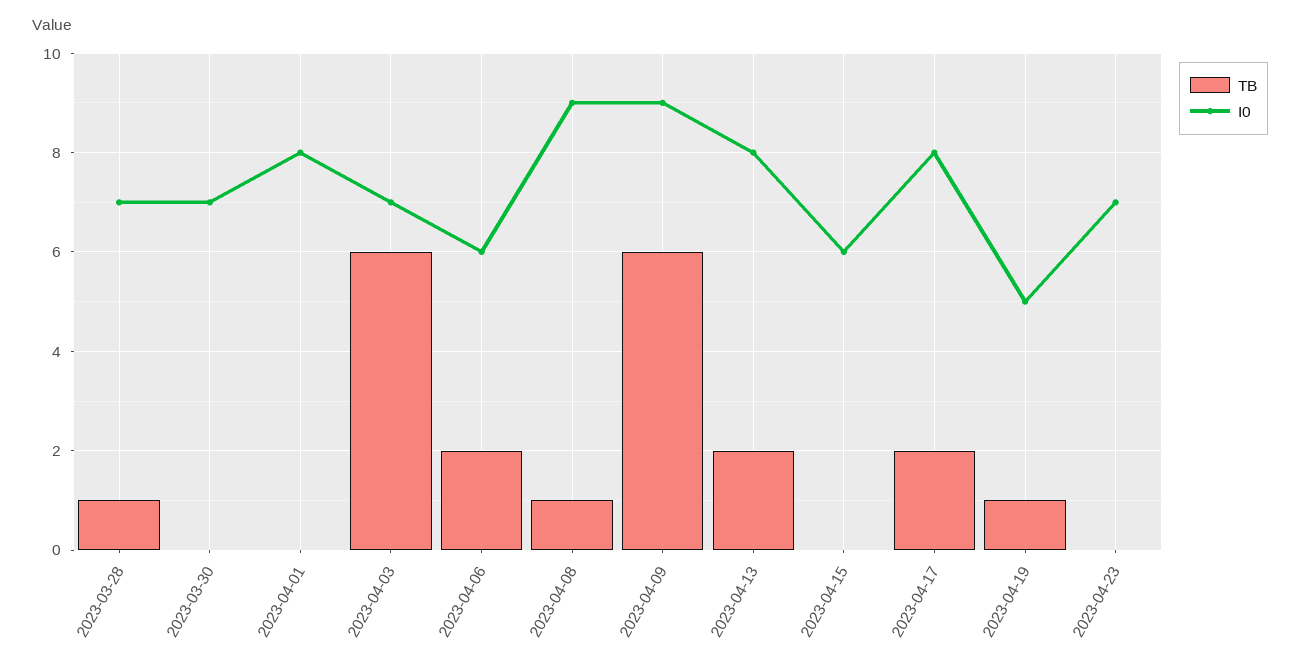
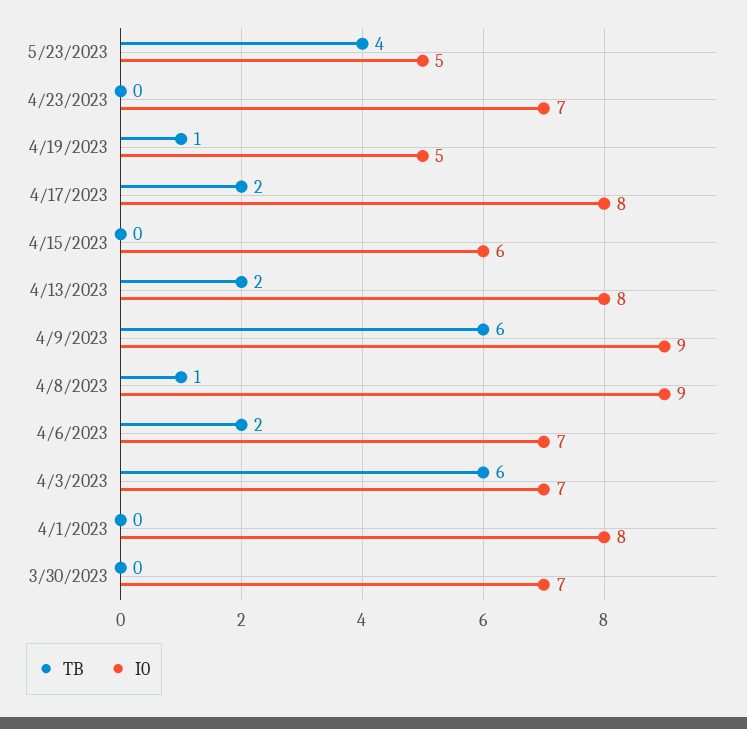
TB, 2023-03-28: 1 -> none
I0, 2023-03-28: 7 -> none
I0, 2023-04-06: 6 -> 7
TB, 5/23/2023: none -> 4
I0, 5/23/2023: none -> 5

